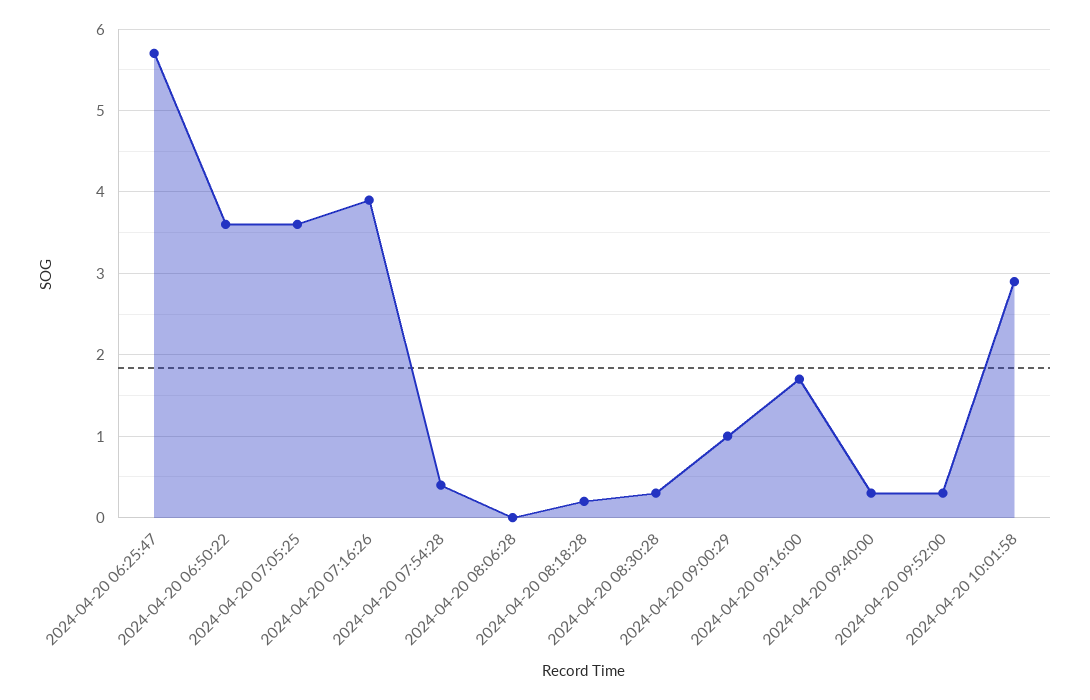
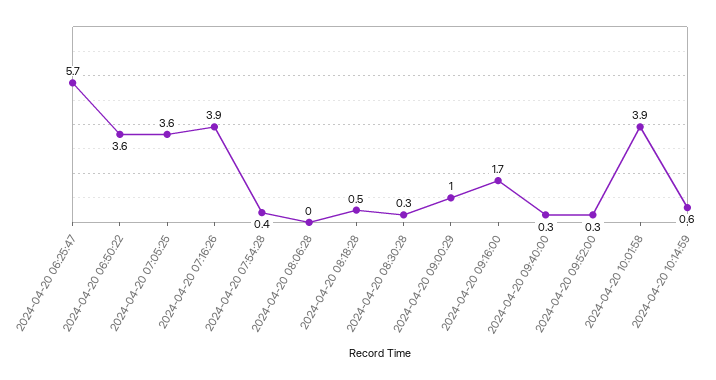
2024-04-20 08:18:28: 0.2 -> 0.5
2024-04-20 10:01:58: 2.9 -> 3.9
2024-04-20 10:14:59: none -> 0.6

